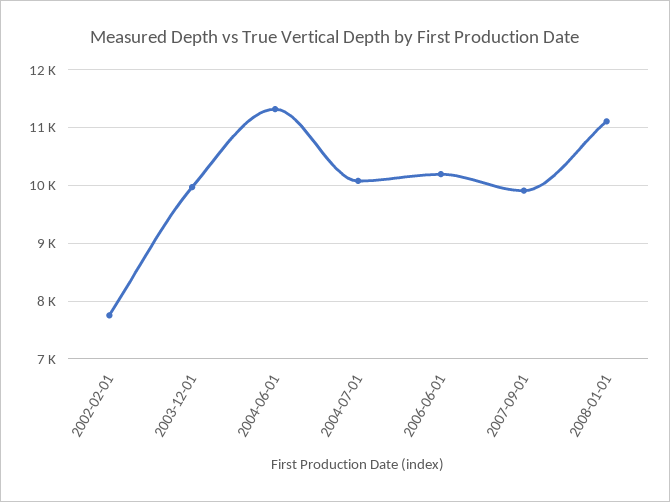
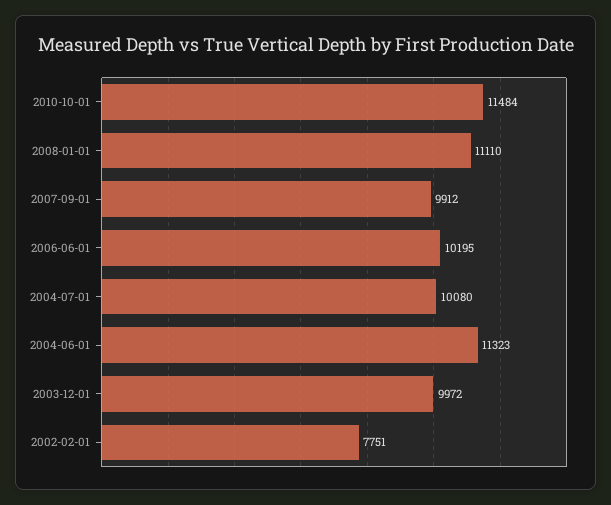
2010-10-01: none -> 11484

